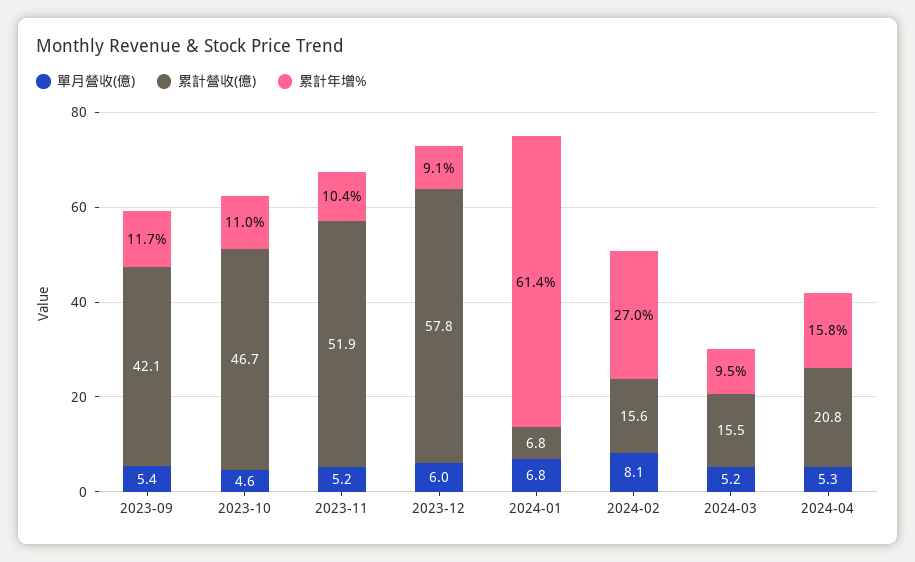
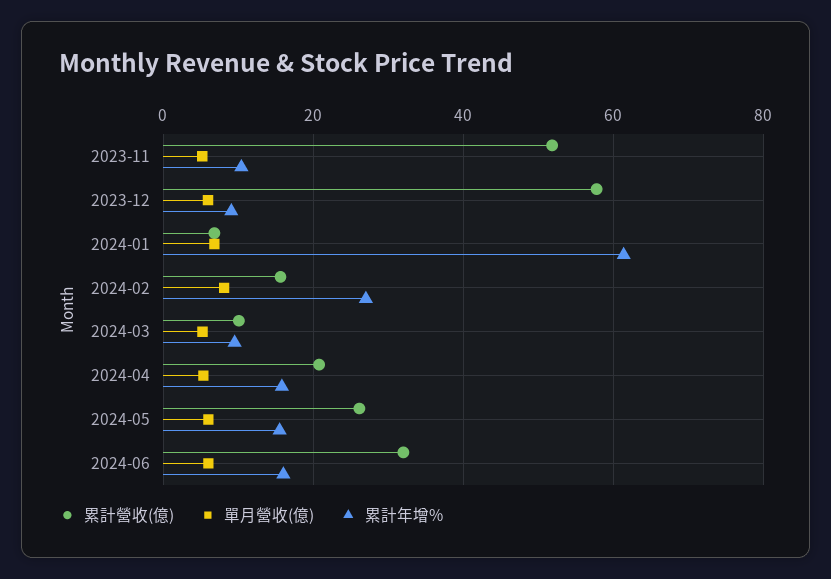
單月營收(億), 2023-09: 5.4 -> none
累計營收(億), 2023-09: 42.1 -> none
累計年增%, 2023-09: 11.7 -> none
單月營收(億), 2023-10: 4.6 -> none
累計營收(億), 2023-10: 46.7 -> none
累計年增%, 2023-10: 11 -> none
累計營收(億), 2024-03: 15.5 -> 10
累計營收(億), 2024-05: none -> 26
單月營收(億), 2024-05: none -> 6
累計年增%, 2024-05: none -> 16
累計營收(億), 2024-06: none -> 32
單月營收(億), 2024-06: none -> 6
累計年增%, 2024-06: none -> 16

